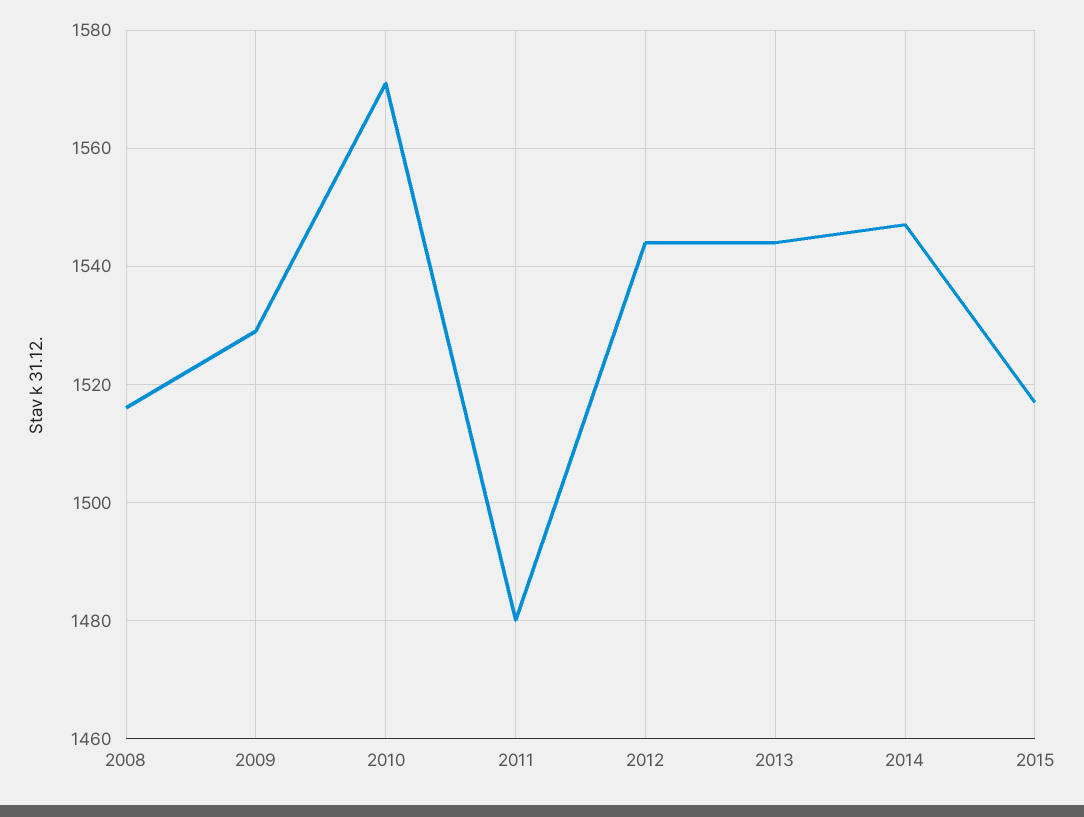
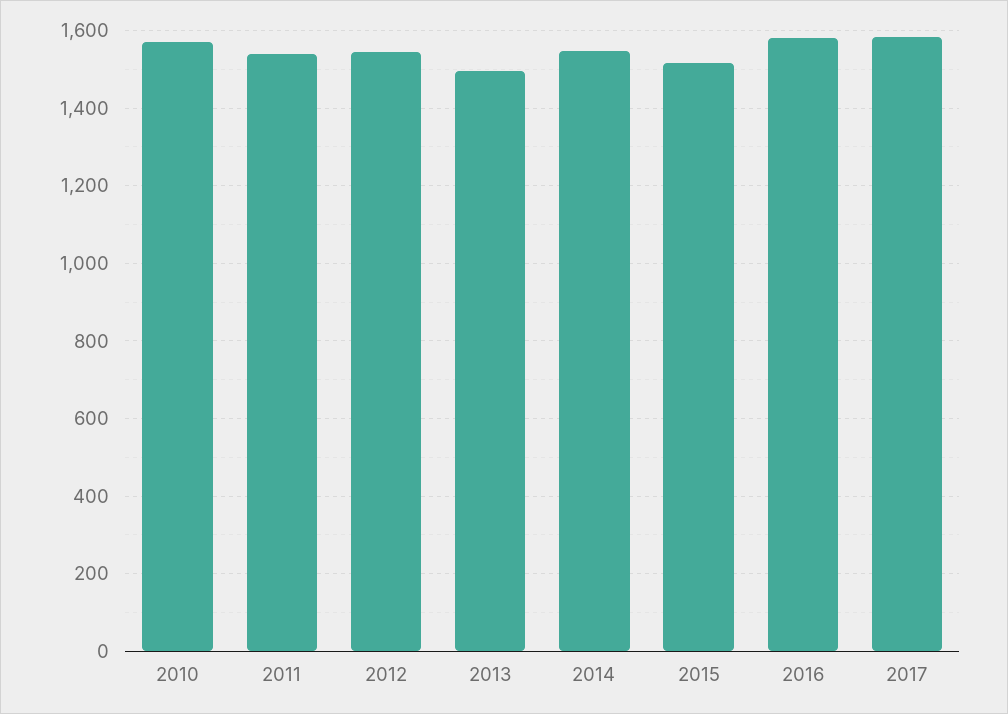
2008: 1515 -> none
2009: 1530 -> none
2011: 1480 -> 1540
2013: 1545 -> 1500
2016: none -> 1580
2017: none -> 1580

